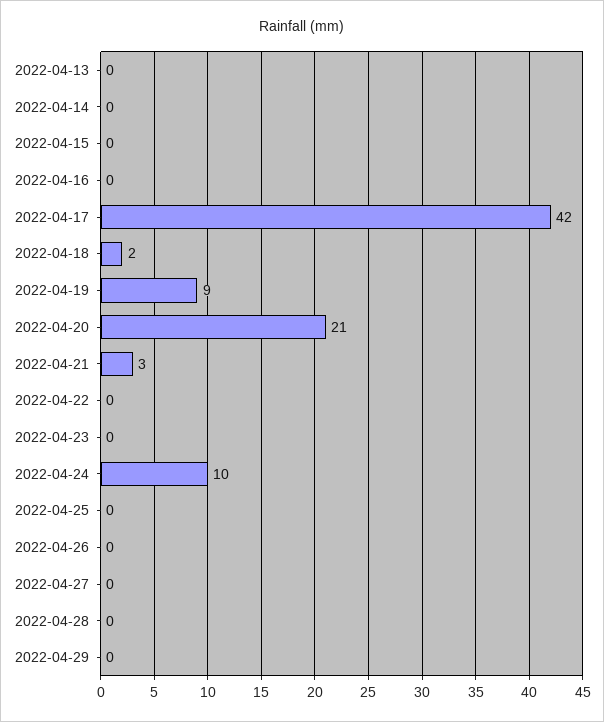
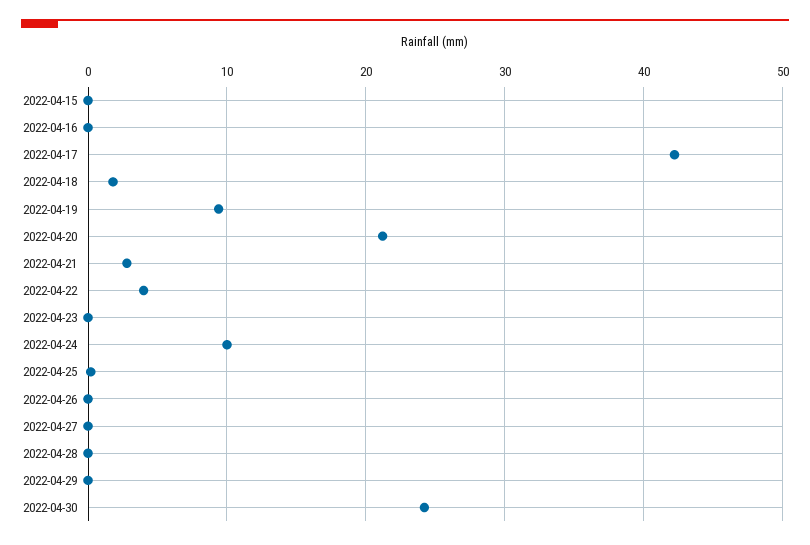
2022-04-13: 0 -> none
2022-04-14: 0 -> none
2022-04-22: 0 -> 4
2022-04-30: none -> 24

